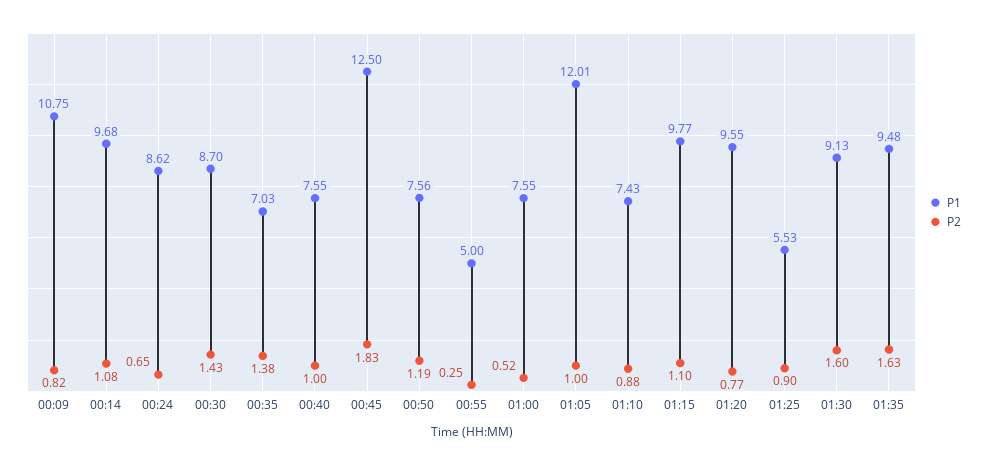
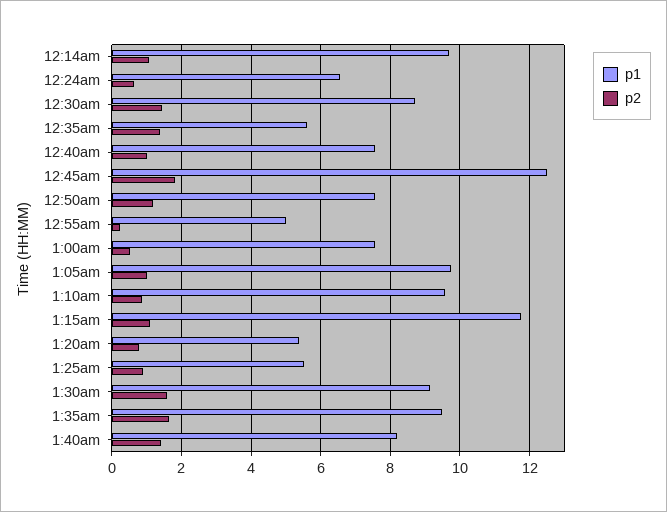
P1, 00:09: 10.75 -> none
P2, 00:09: 0.82 -> none
P1, 00:24: 8.62 -> 6.6
P1, 00:35: 7.03 -> 5.6
P1, 01:05: 12.01 -> 9.8
P1, 01:10: 7.43 -> 9.6
P1, 01:15: 9.77 -> 11.8
P1, 01:20: 9.55 -> 5.4
P1, 1:40am: none -> 8.2
P2, 1:40am: none -> 1.4

